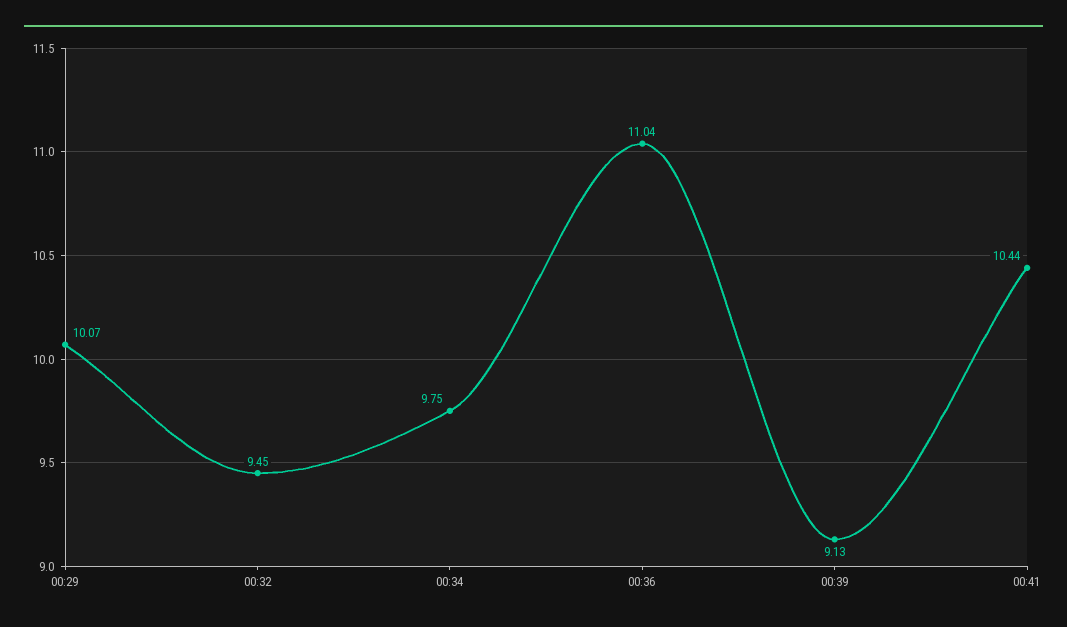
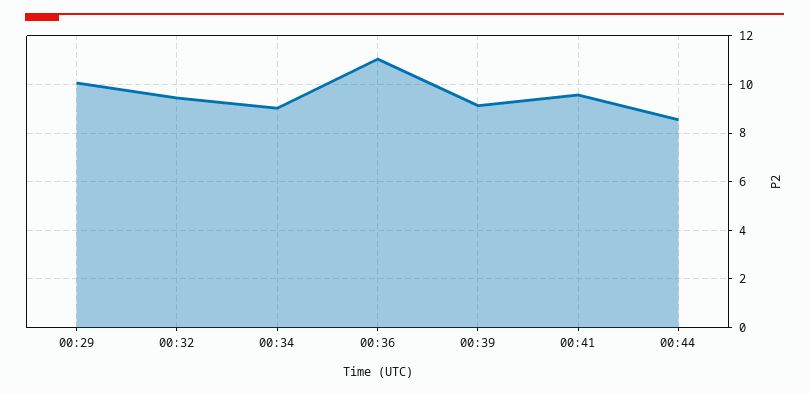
00:34: 9.75 -> 9
00:41: 10.44 -> 9.5
00:44: none -> 8.5

